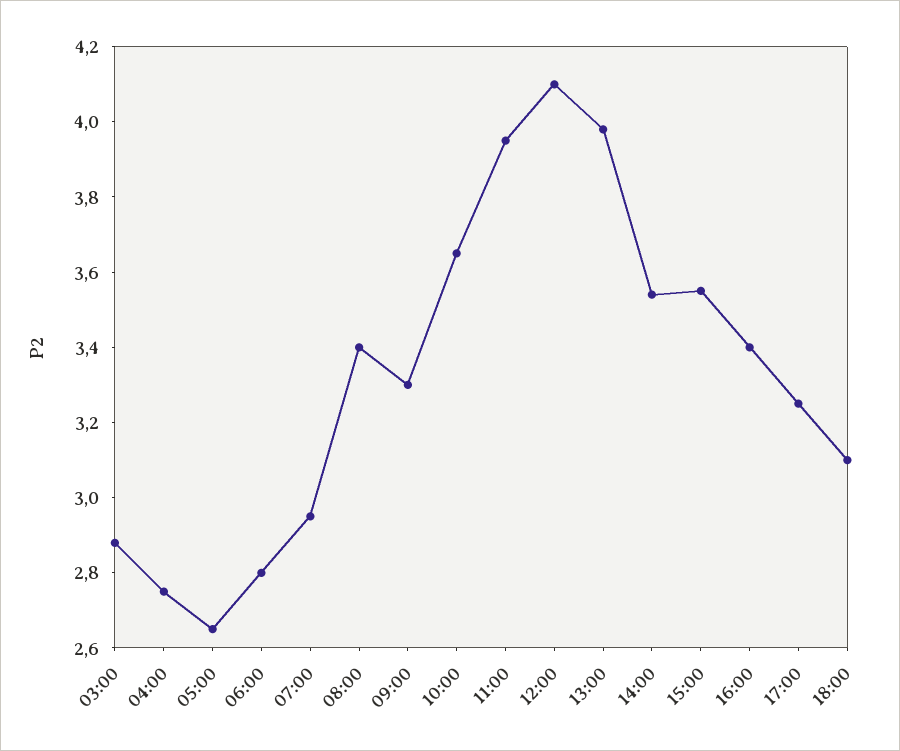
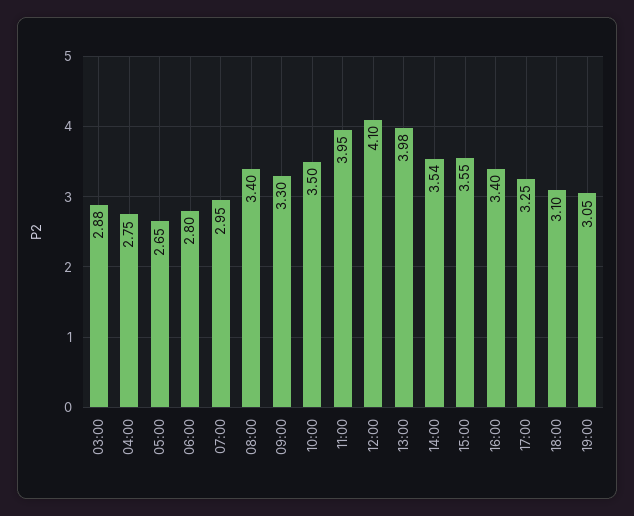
10:00: 3.65 -> 3.5
19:00: none -> 3.05

